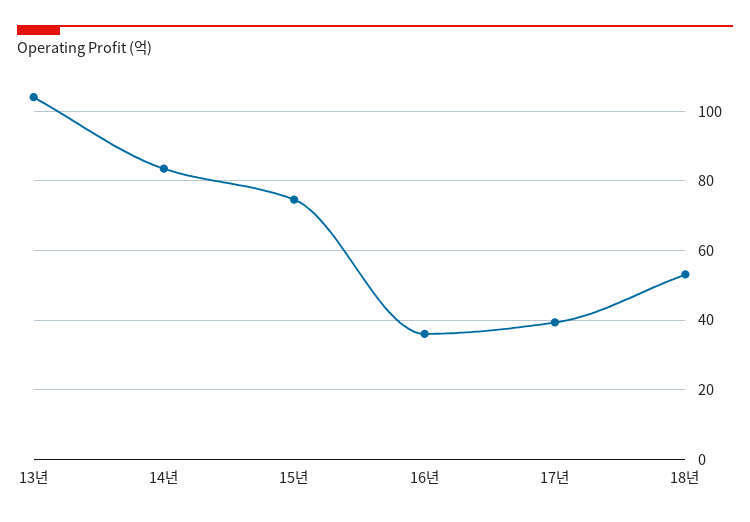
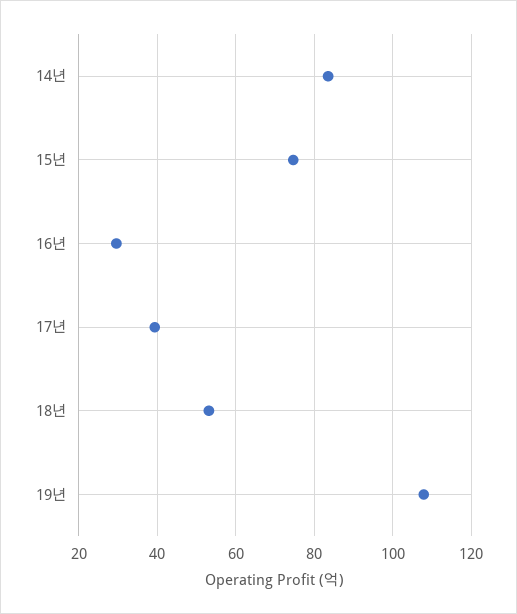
13년: 104 -> none
16년: 36 -> 30
19년: none -> 108

